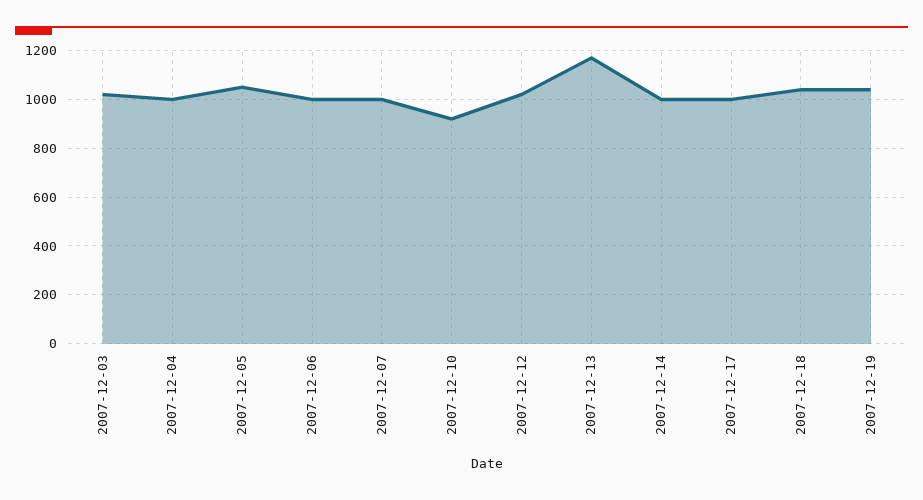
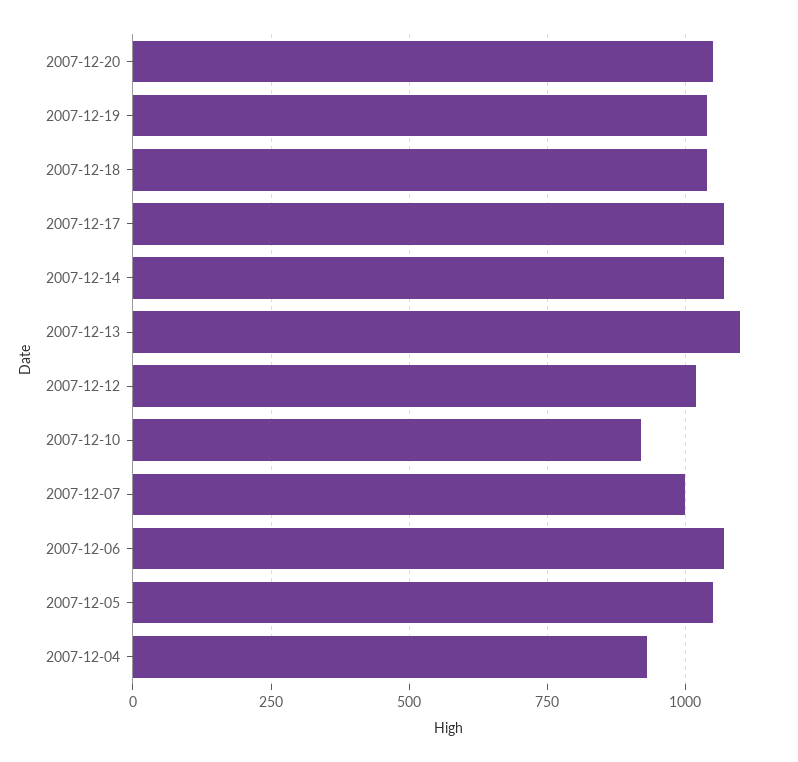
2007-12-03: 1025 -> none
2007-12-04: 1000 -> 925
2007-12-06: 1000 -> 1075
2007-12-13: 1175 -> 1100
2007-12-14: 1000 -> 1075
2007-12-17: 1000 -> 1075
2007-12-20: none -> 1050

